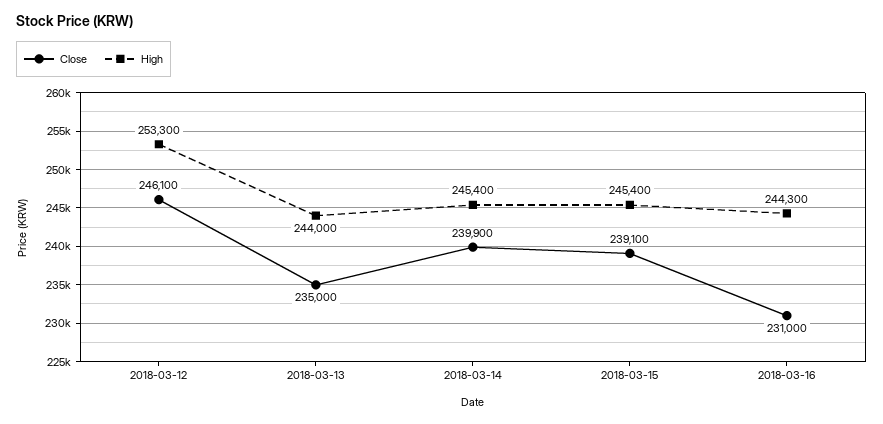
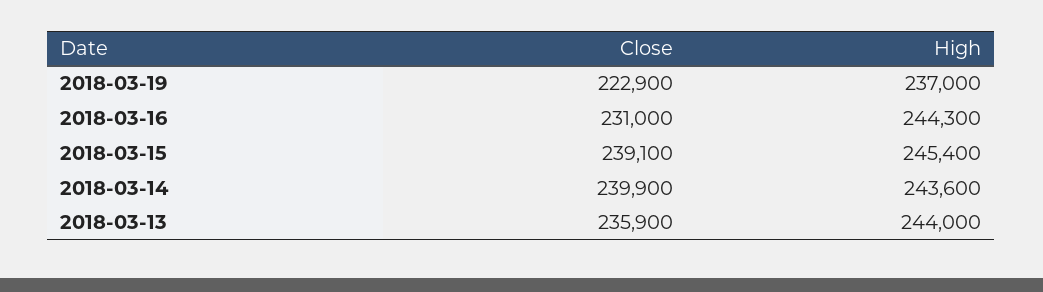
Close, 2018-03-12: 246100 -> none
High, 2018-03-12: 253300 -> none
Close, 2018-03-13: 235000 -> 235900
High, 2018-03-14: 245400 -> 243600
Close, 2018-03-19: none -> 222900
High, 2018-03-19: none -> 237000

